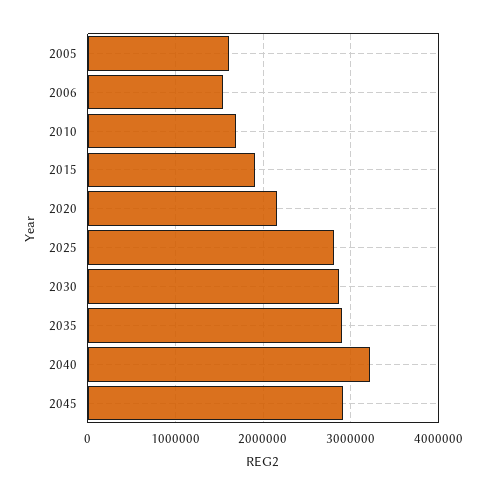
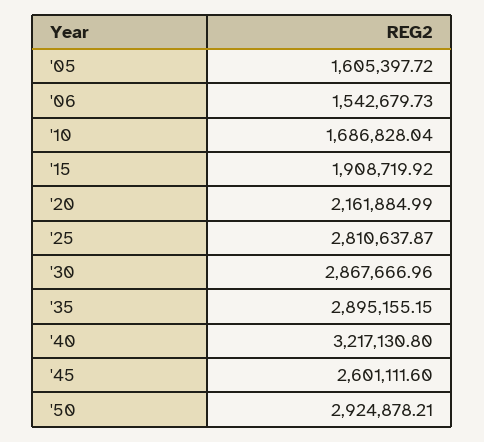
2045: 2900000 -> 2601111.6
'50: none -> 2924878.21

